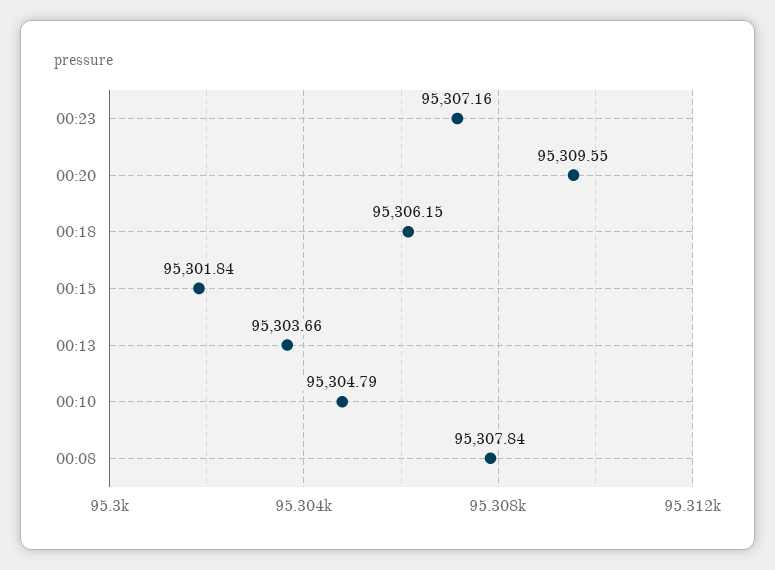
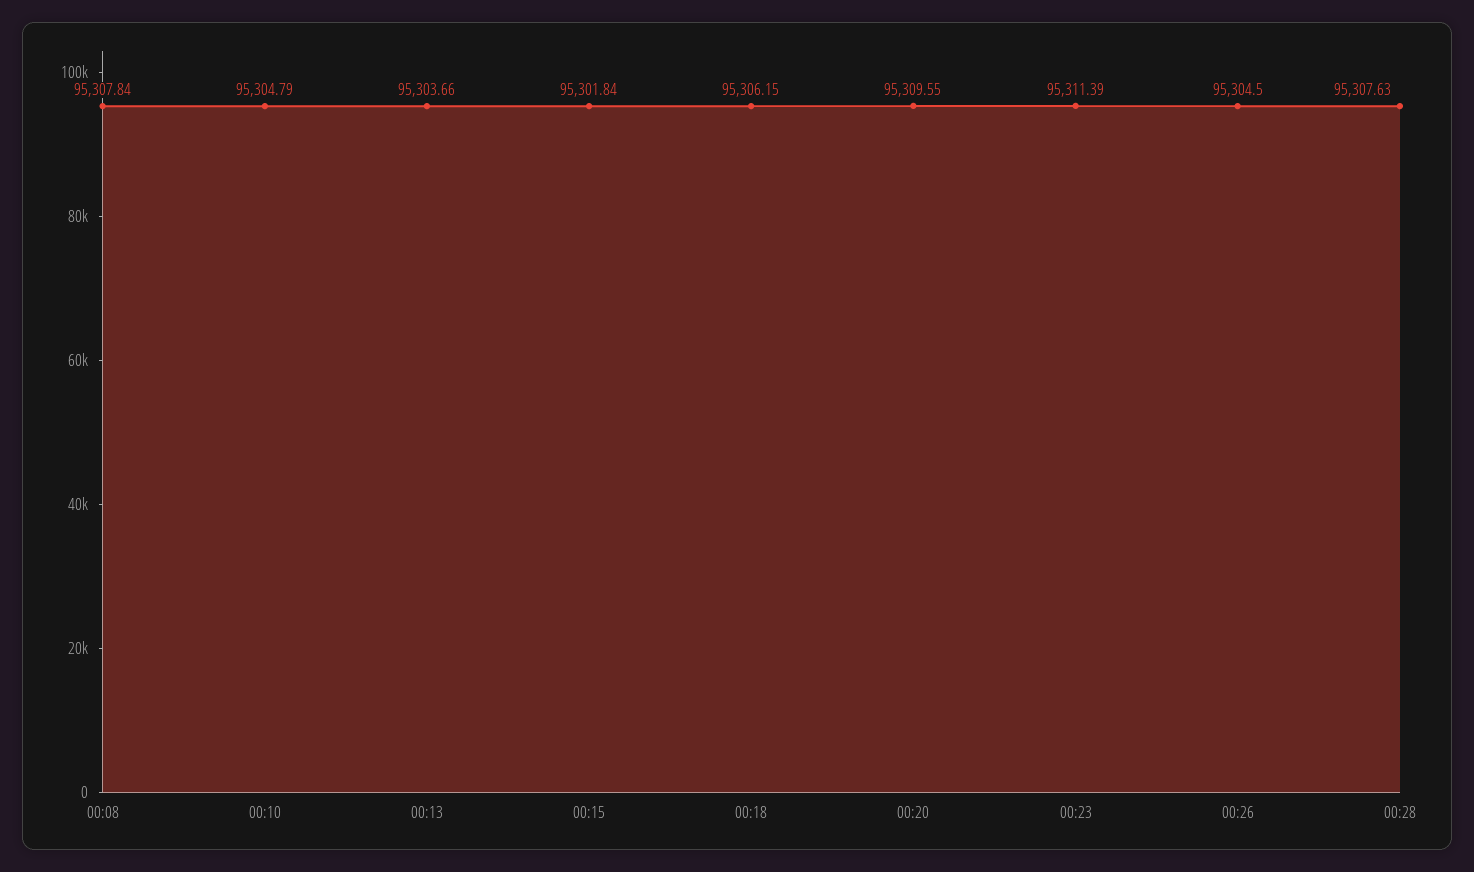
00:23: 95307.16 -> 95311.39
00:26: none -> 95304.5
00:28: none -> 95307.63

